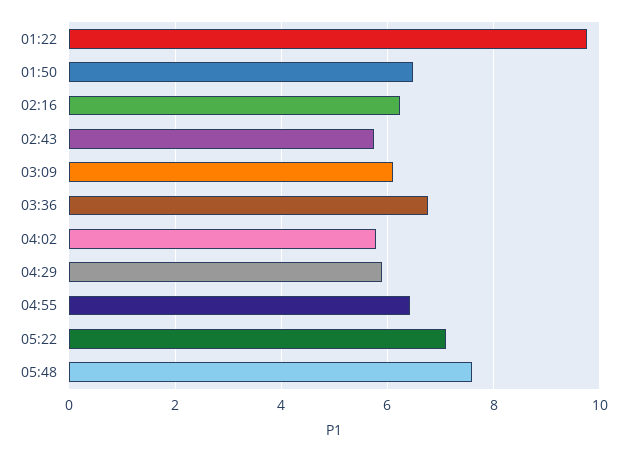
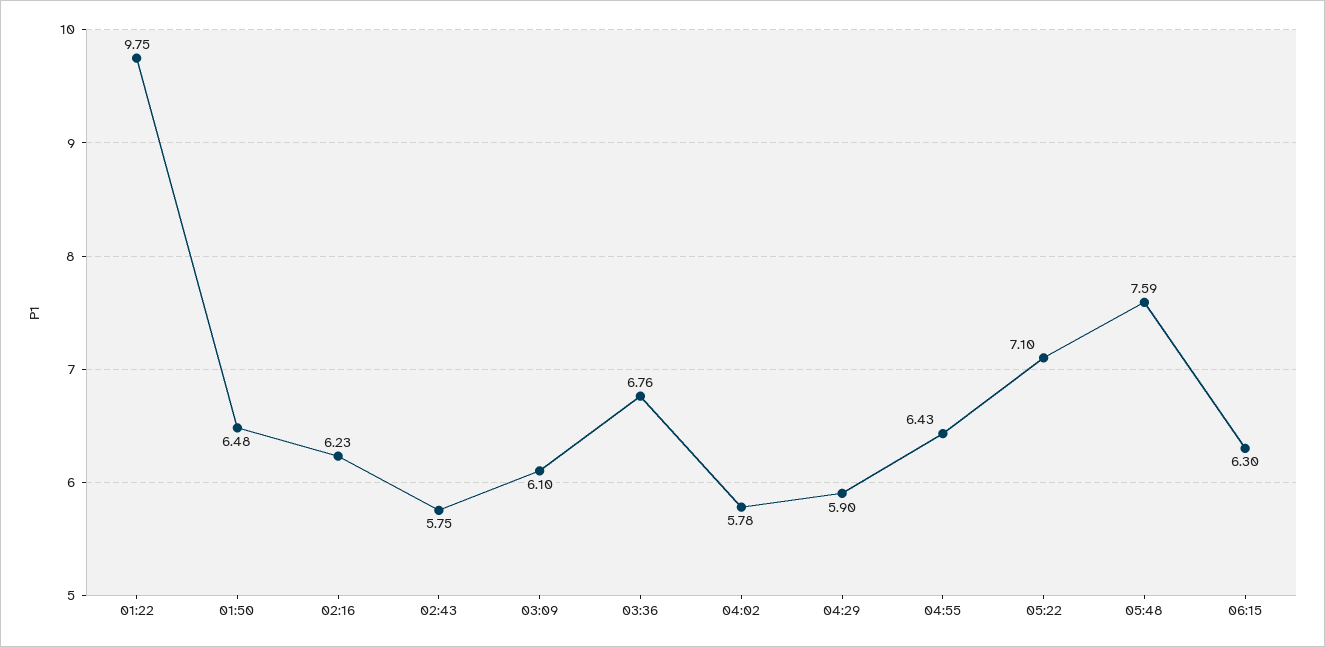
06:15: none -> 6.3

